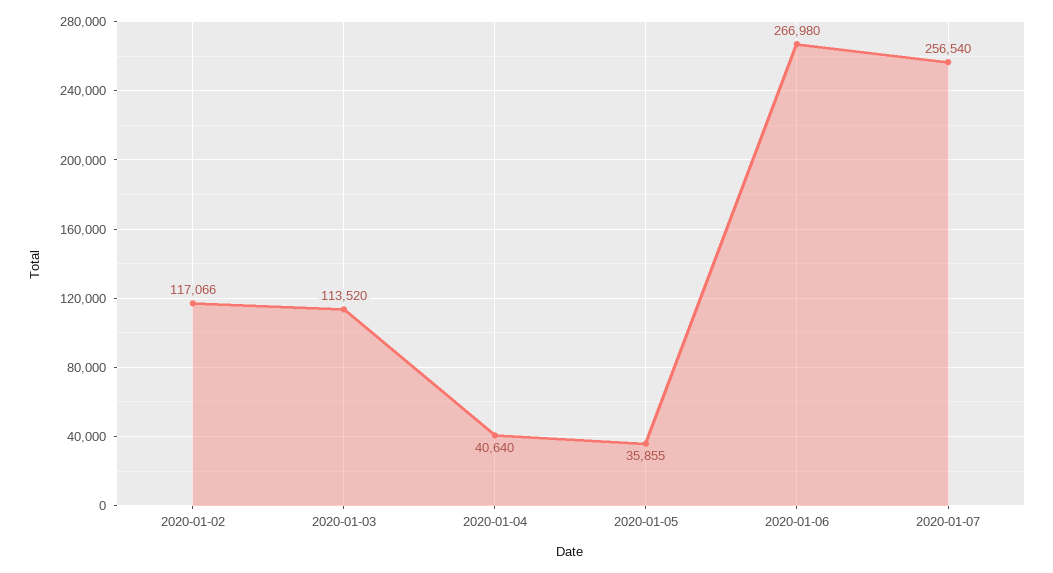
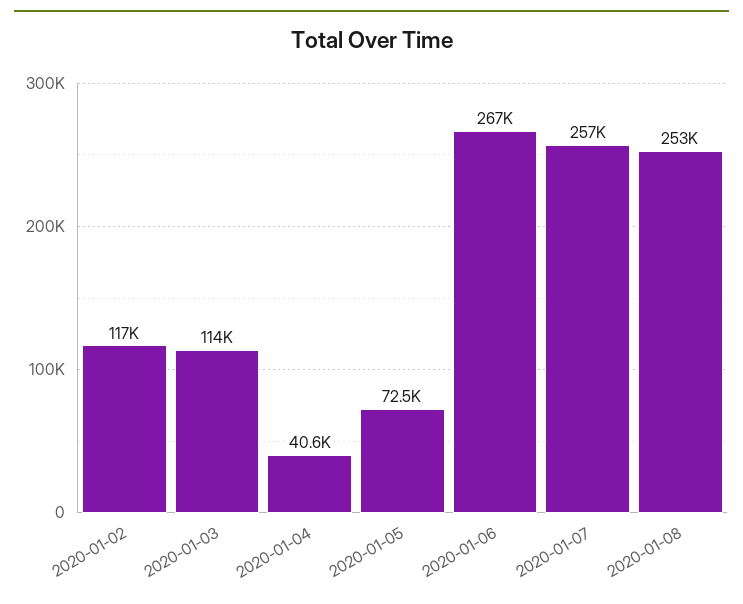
2020-01-05: 35855 -> 72500
2020-01-08: none -> 253000

